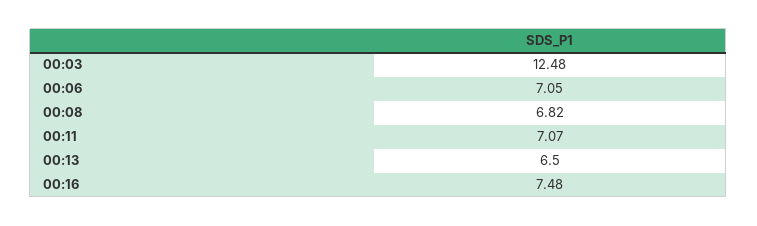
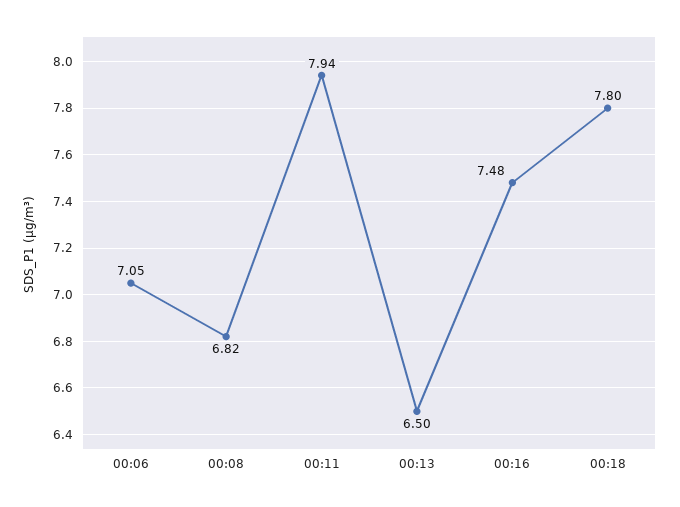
00:03: 12.48 -> none
00:11: 7.07 -> 7.94
00:18: none -> 7.8

